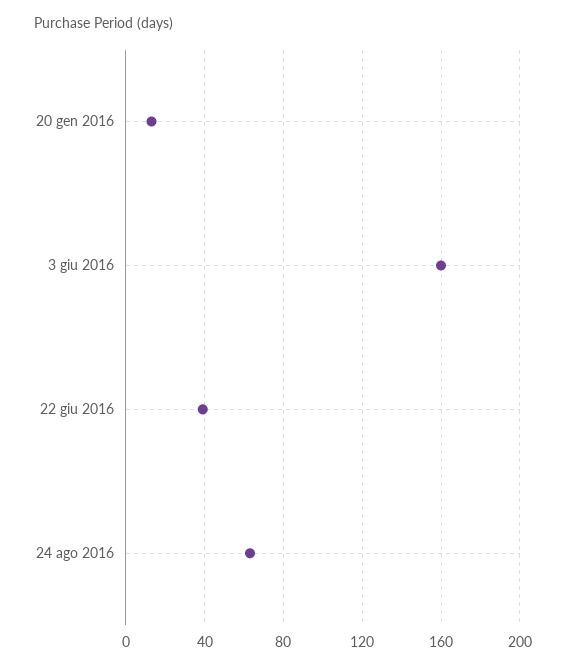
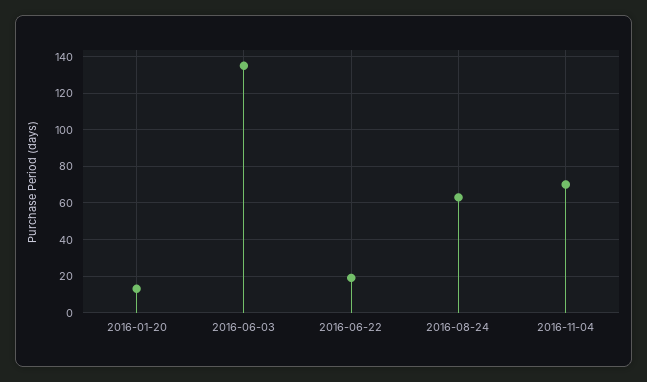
3 giu 2016: 160 -> 135
22 giu 2016: 40 -> 20
2016-11-04: none -> 70

